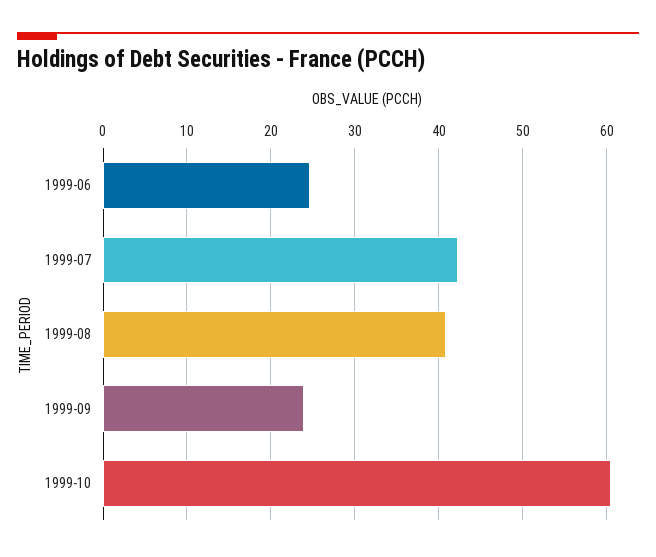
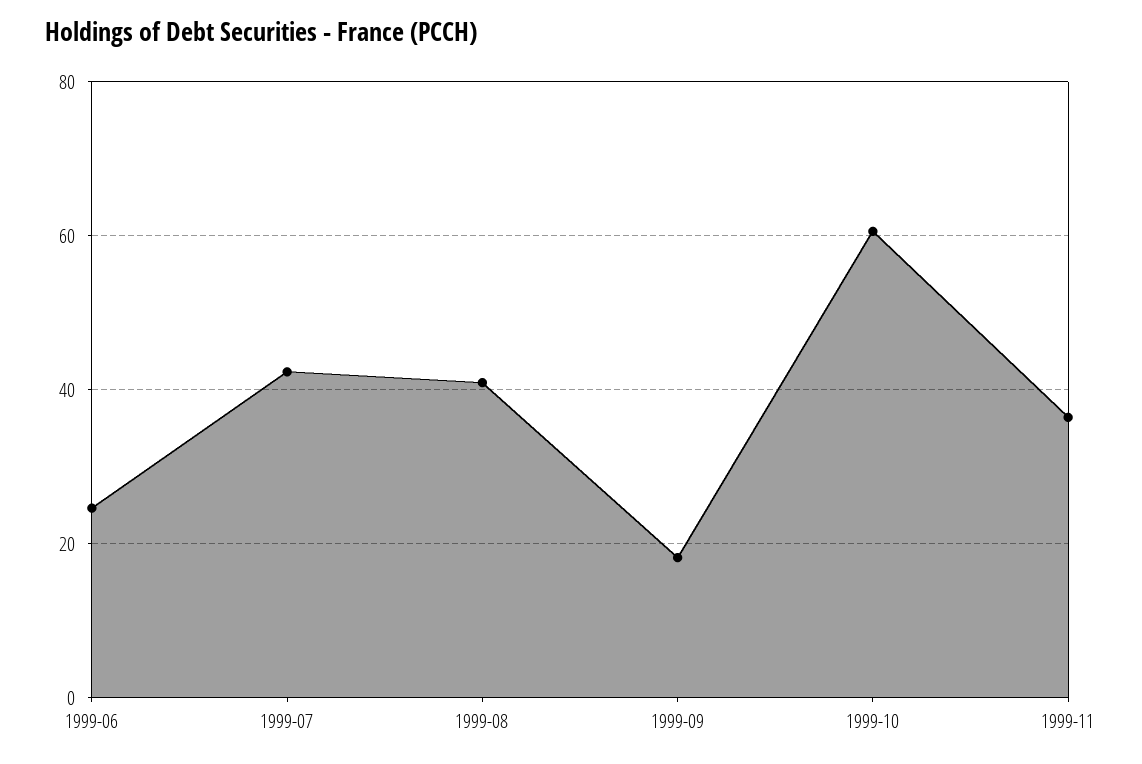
1999-09: 24 -> 18
1999-11: none -> 36

